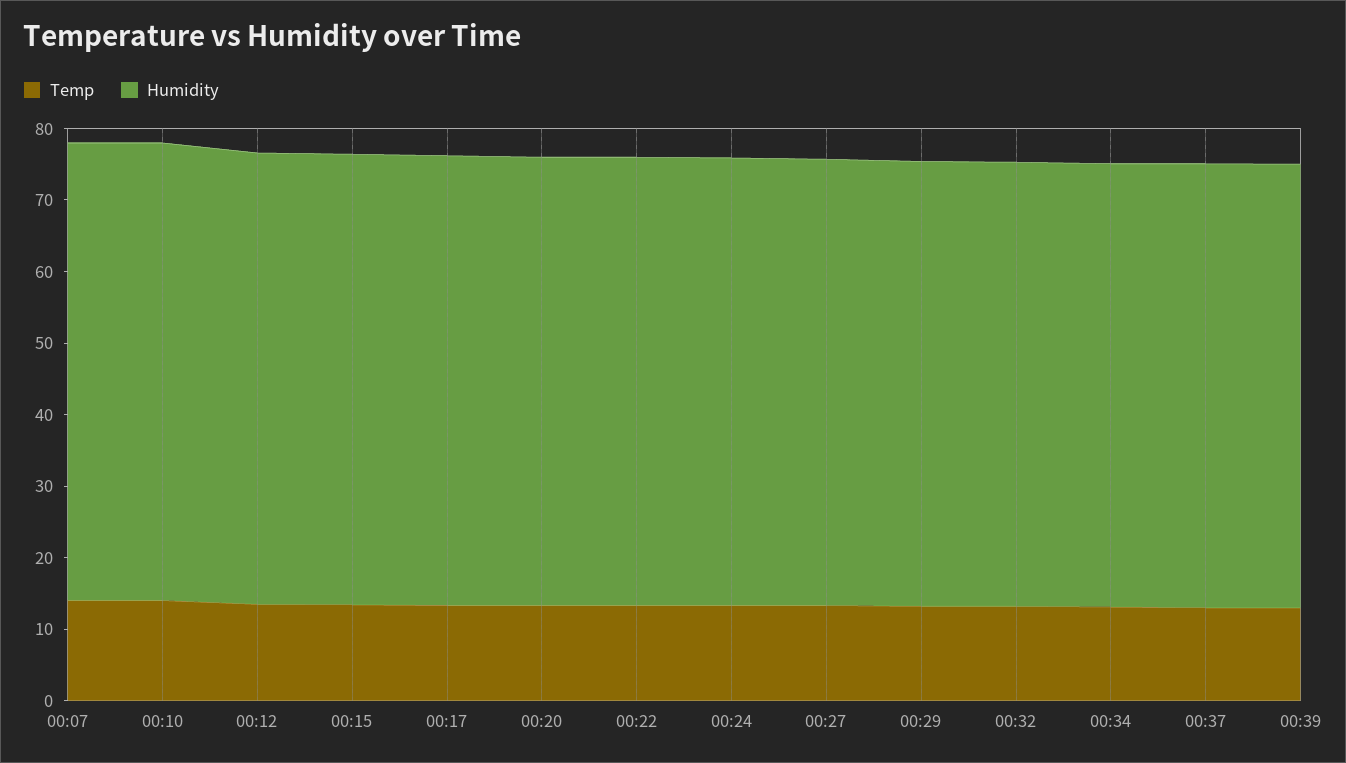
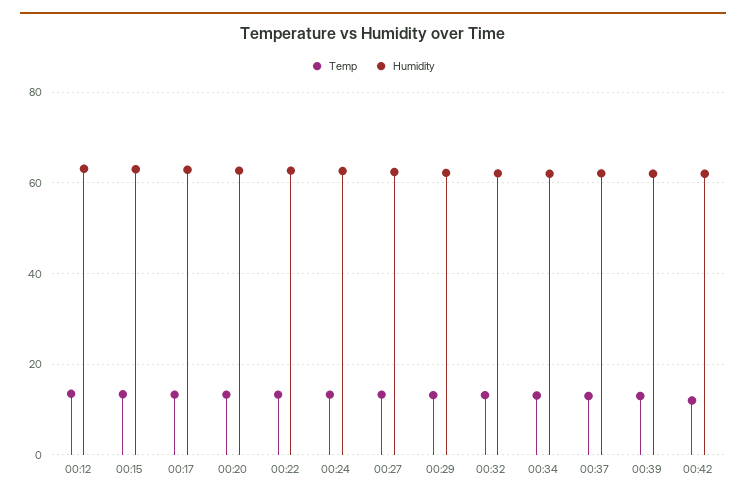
Temp, 00:07: 14 -> none
Humidity, 00:07: 64 -> none
Temp, 00:10: 14 -> none
Humidity, 00:10: 64 -> none
Temp, 00:42: none -> 12
Humidity, 00:42: none -> 62

